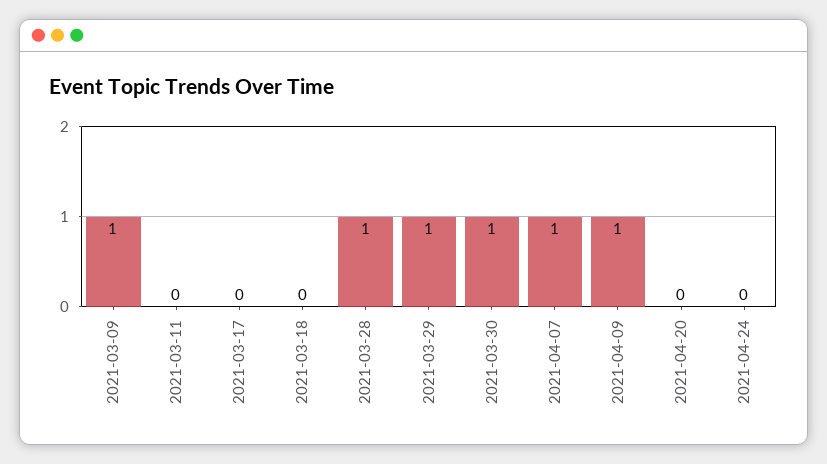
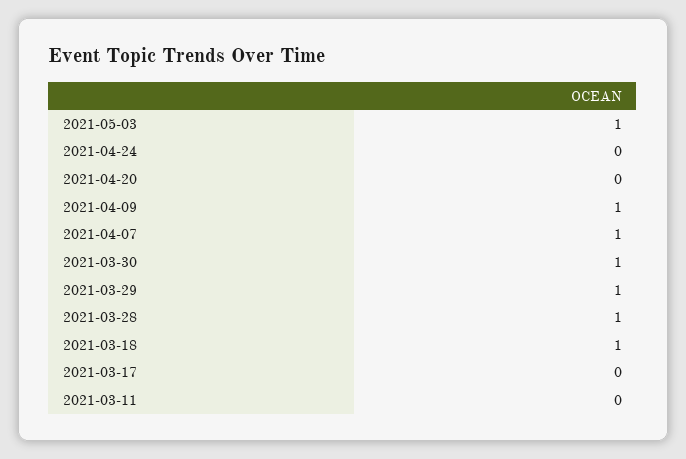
2021-03-09: 1 -> none
2021-03-18: 0 -> 1
2021-05-03: none -> 1

